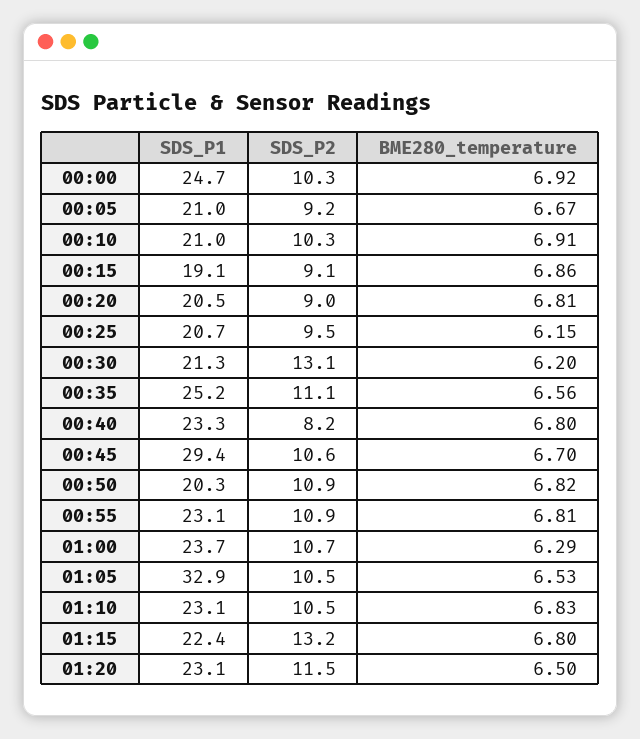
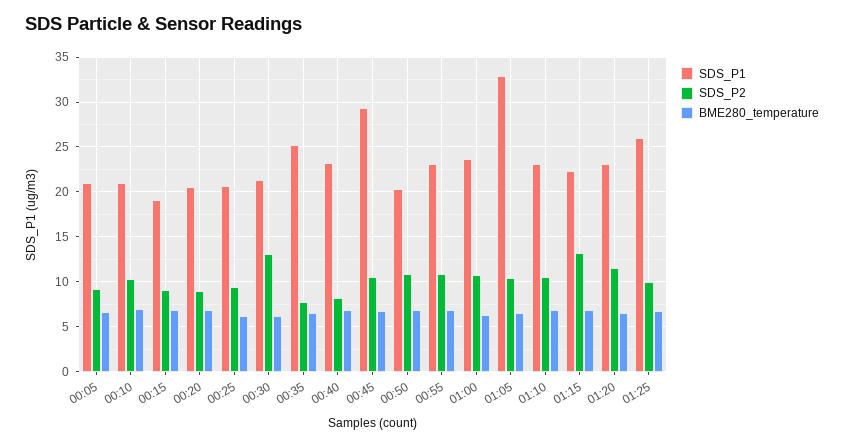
SDS_P1, 00:00: 24.7 -> none
SDS_P2, 00:00: 10.3 -> none
BME280_temperature, 00:00: 6.92 -> none
SDS_P2, 00:35: 11.1 -> 8
SDS_P1, 01:25: none -> 26
SDS_P2, 01:25: none -> 10
BME280_temperature, 01:25: none -> 7

